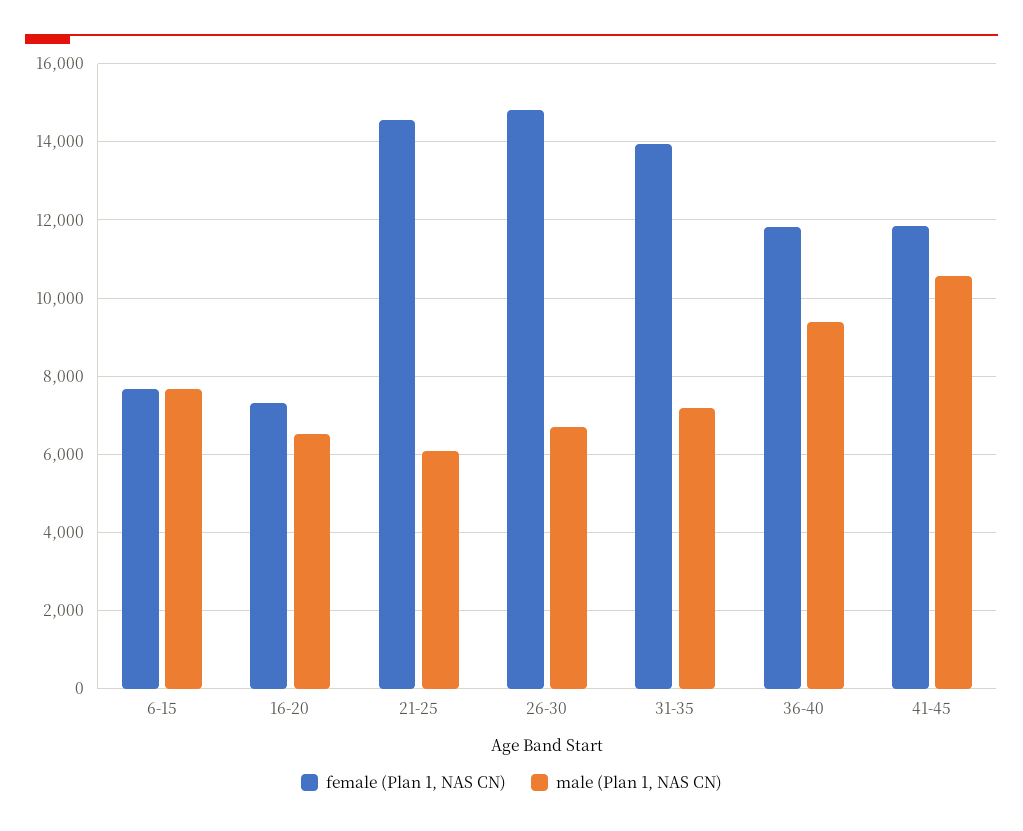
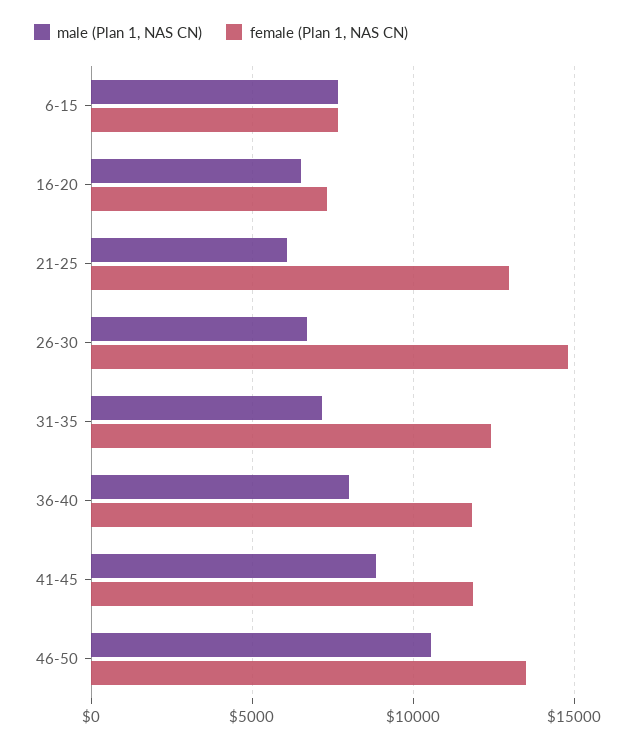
female (Plan 1, NAS CN), 21-25: 14600 -> 13000
female (Plan 1, NAS CN), 31-35: 14000 -> 12500
male (Plan 1, NAS CN), 36-40: 9400 -> 8000
male (Plan 1, NAS CN), 41-45: 10600 -> 9000
male (Plan 1, NAS CN), 46-50: none -> 10500
female (Plan 1, NAS CN), 46-50: none -> 13500

